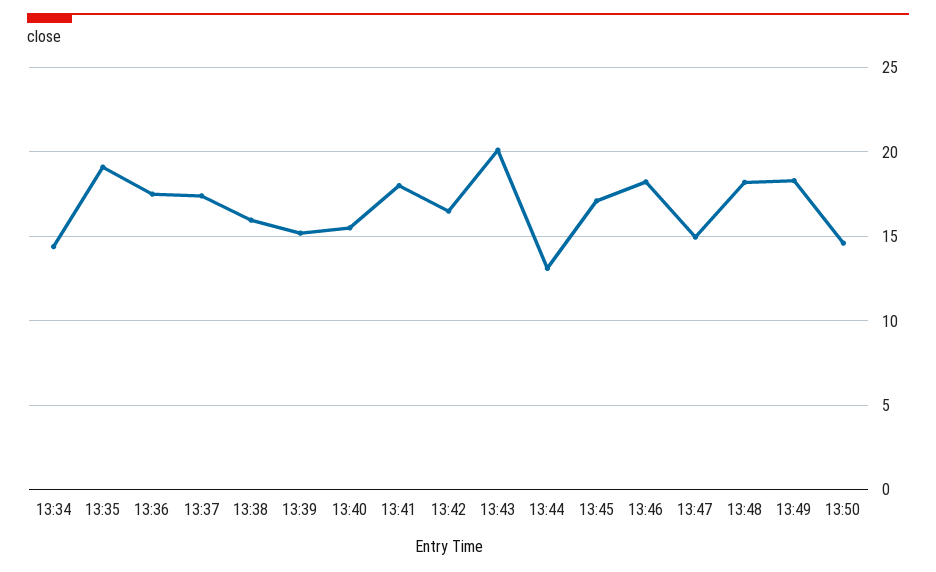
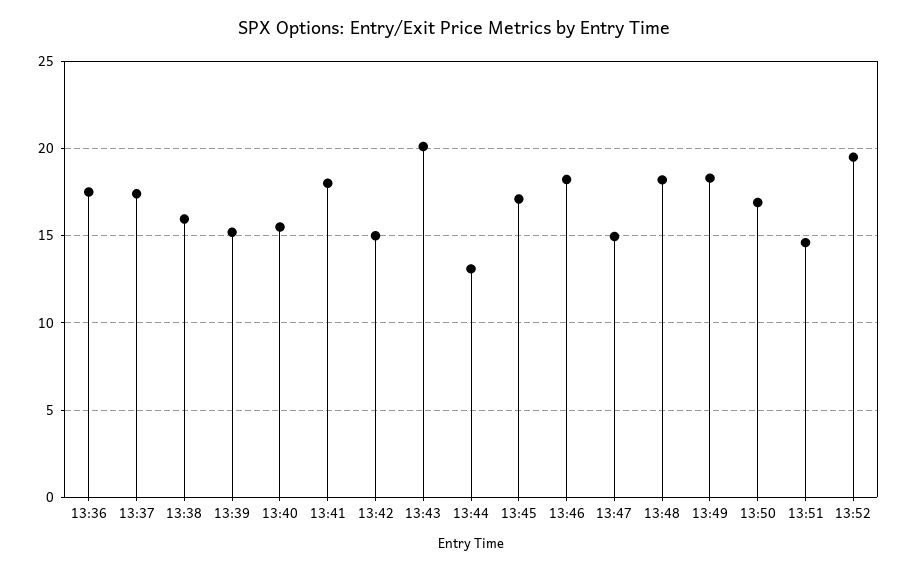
13:34: 14.5 -> none
13:35: 19 -> none
13:42: 16.5 -> 15
13:50: 14.5 -> 17
13:51: none -> 14.5
13:52: none -> 19.5

